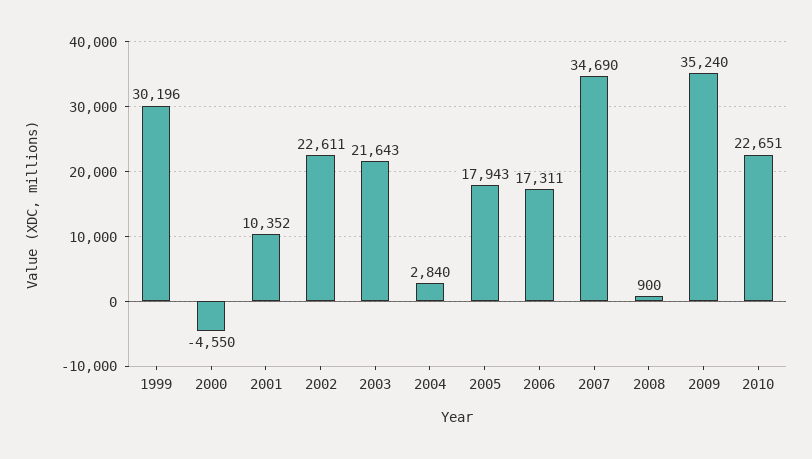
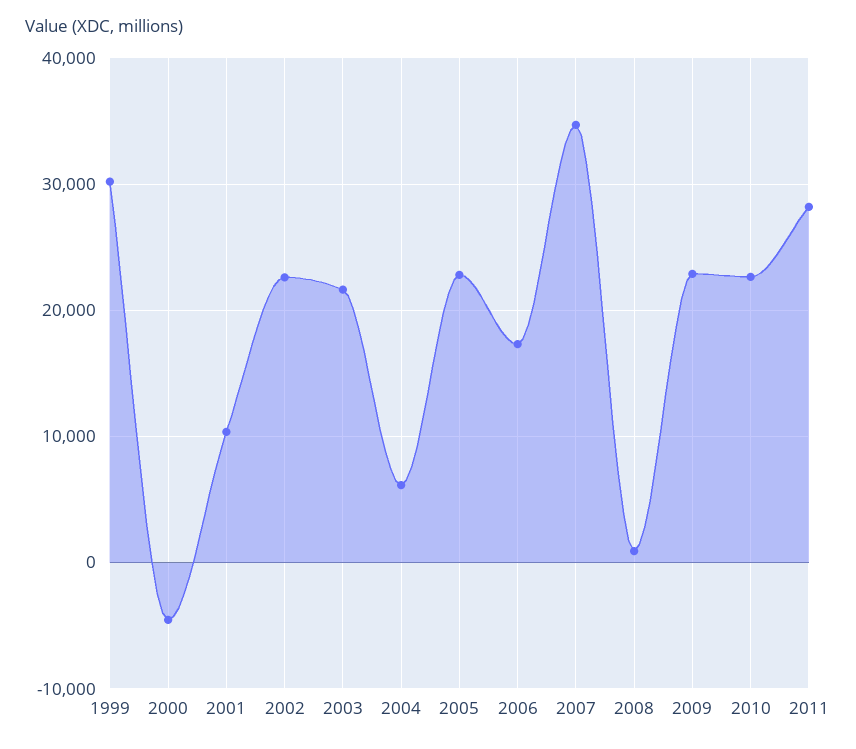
2004: 2840 -> 6000
2005: 17943 -> 23000
2009: 35240 -> 23000
2011: none -> 28000

